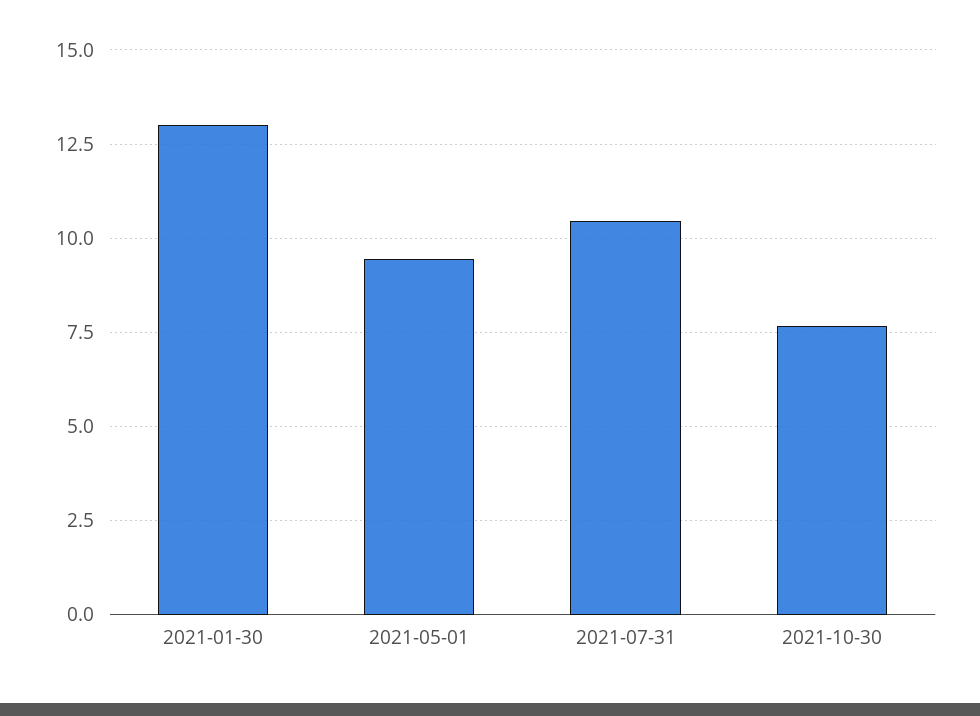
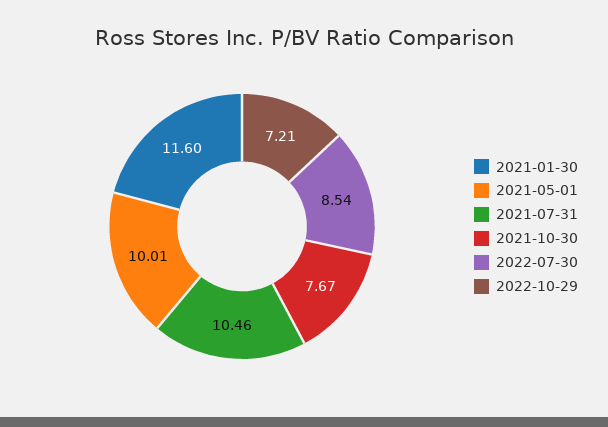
2021-01-30: 13 -> 11.6
2021-05-01: 9.5 -> 10.01
2022-07-30: none -> 8.54
2022-10-29: none -> 7.21

